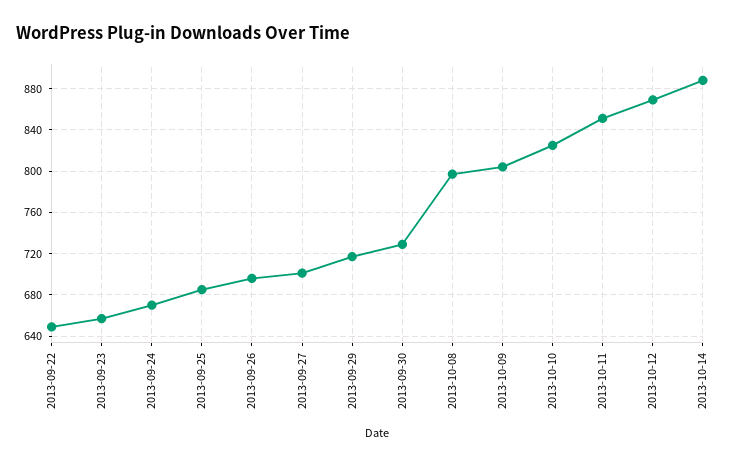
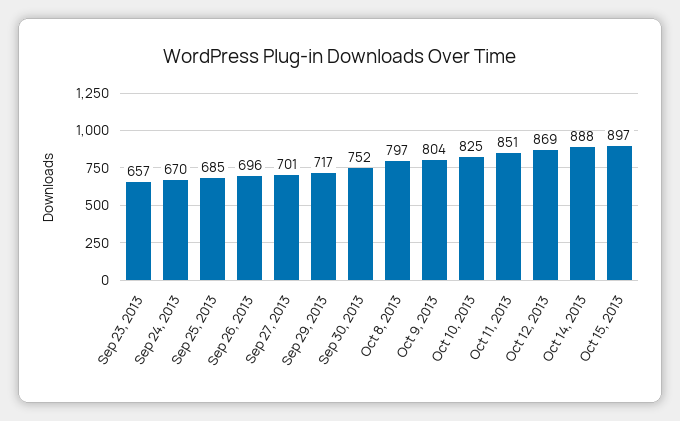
2013-09-22: 650 -> none
2013-09-30: 730 -> 752
Oct 15, 2013: none -> 897

